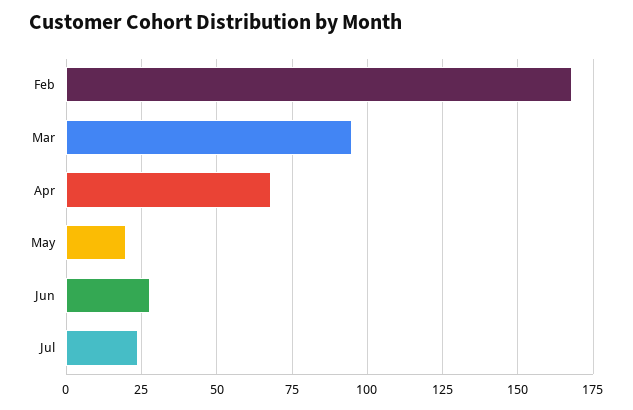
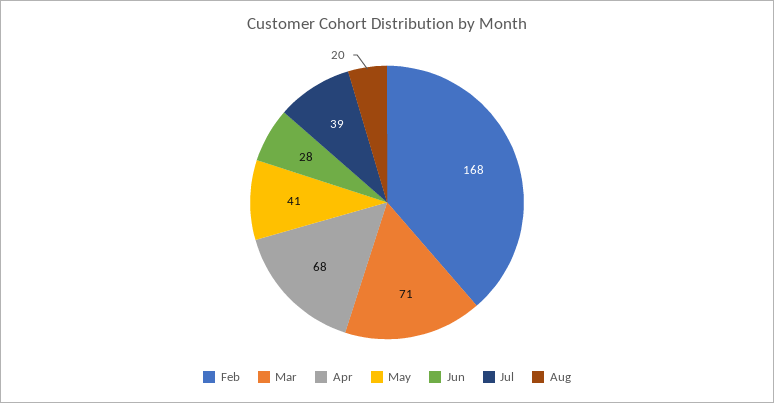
Mar: 95 -> 71
May: 20 -> 41
Jul: 25 -> 39
Aug: none -> 20

